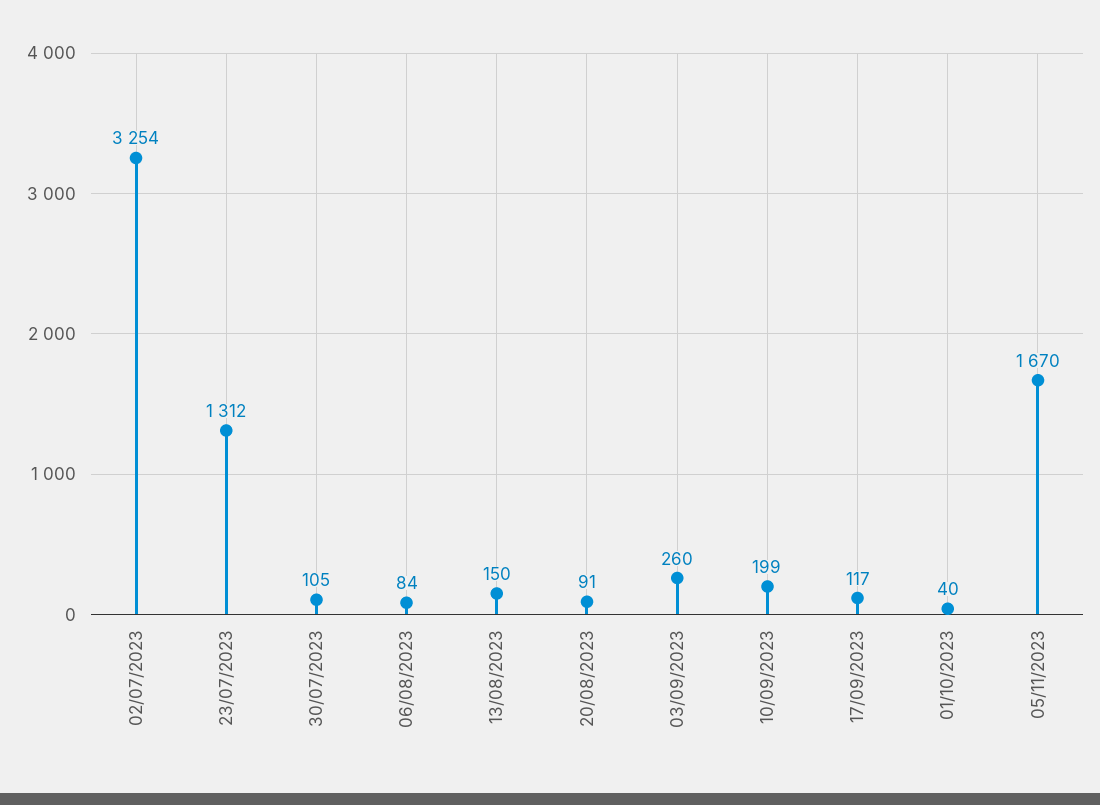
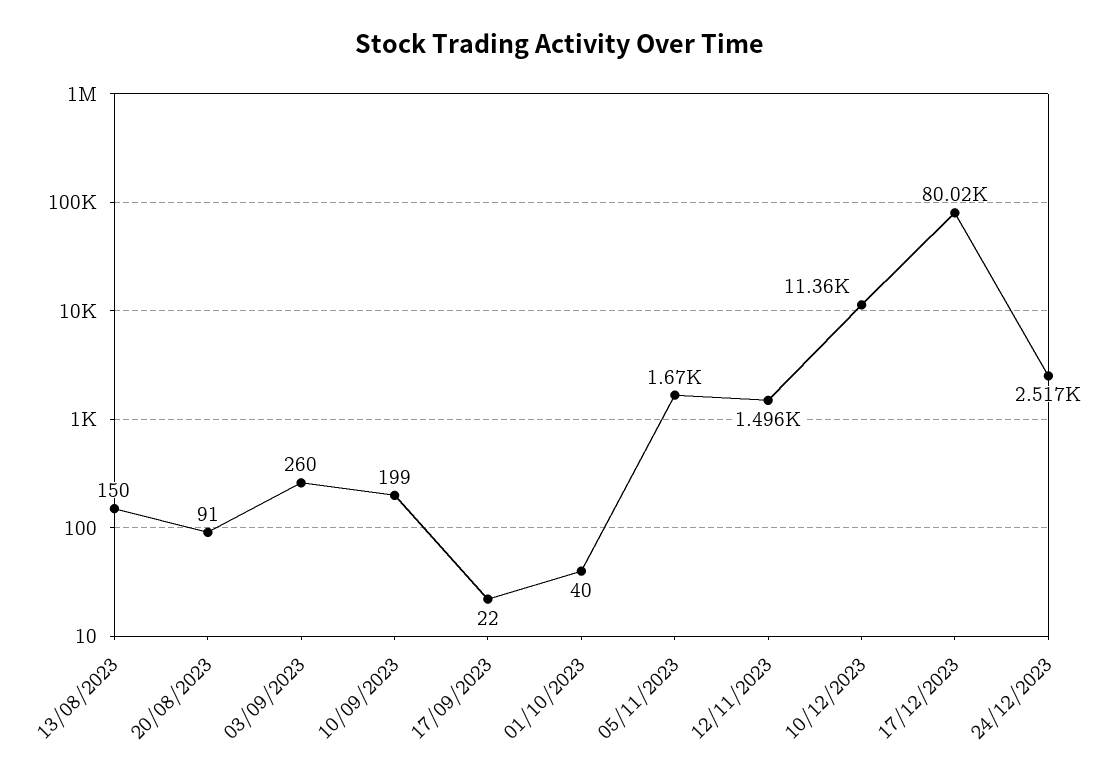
02/07/2023: 3254 -> none
23/07/2023: 1312 -> none
30/07/2023: 105 -> none
06/08/2023: 84 -> none
17/09/2023: 117 -> 22
12/11/2023: none -> 1496
10/12/2023: none -> 11360
17/12/2023: none -> 80020
24/12/2023: none -> 2517

